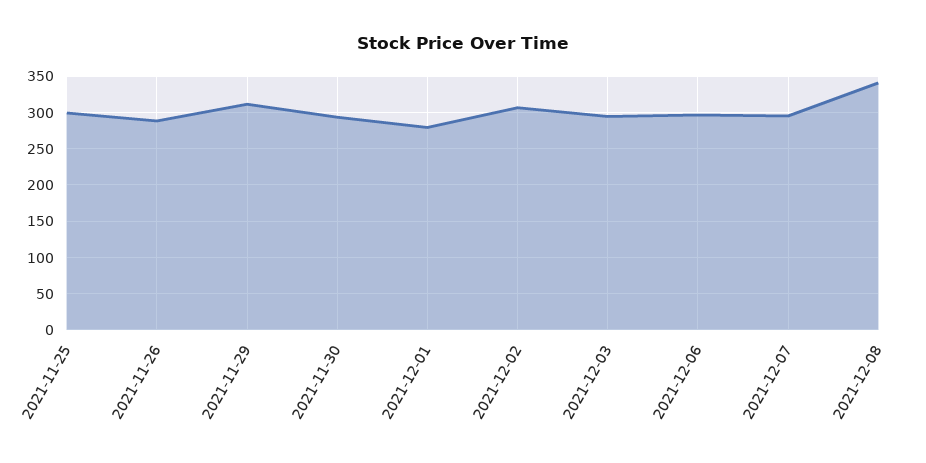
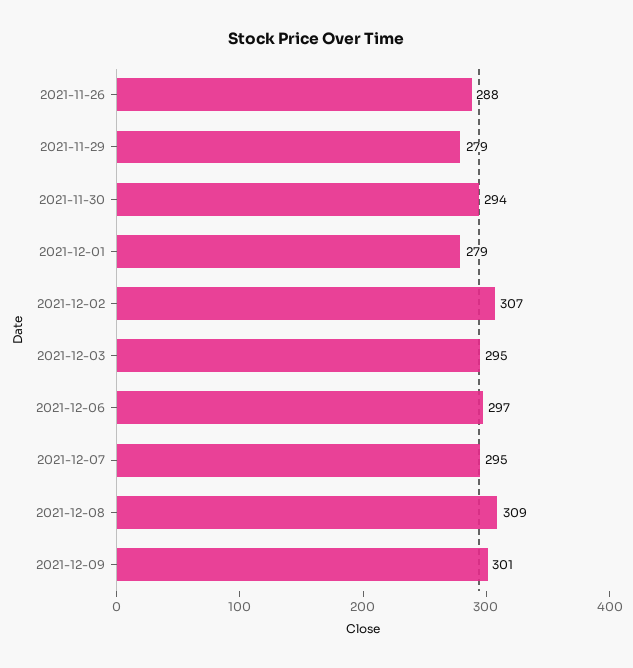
2021-11-25: 300 -> none
2021-11-29: 310 -> 279
2021-12-08: 340 -> 309
2021-12-09: none -> 301

